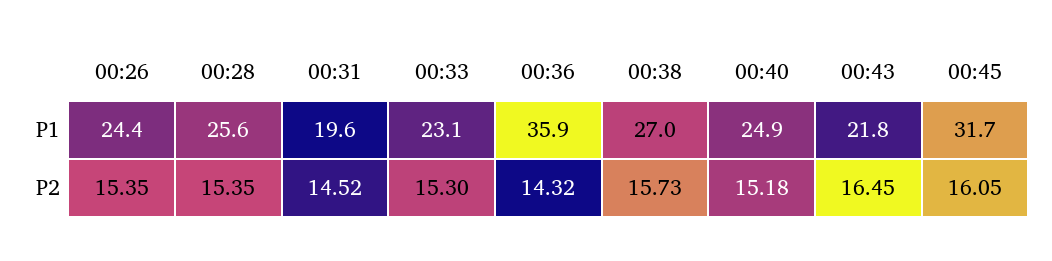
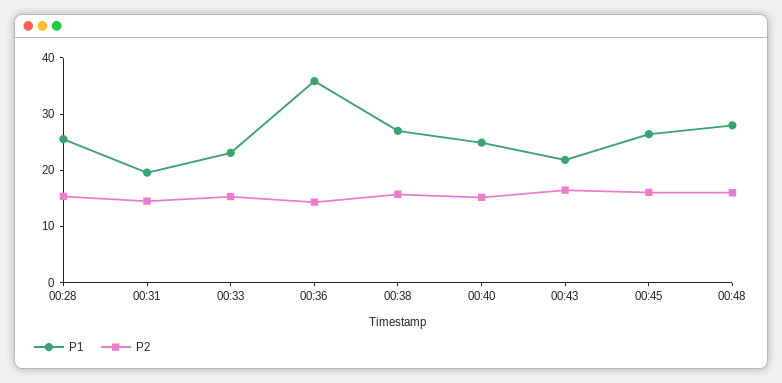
P1, 00:26: 24.4 -> none
P1, 00:45: 31.7 -> 26
P2, 00:26: 15.35 -> none
P1, 00:48: none -> 28
P2, 00:48: none -> 16

